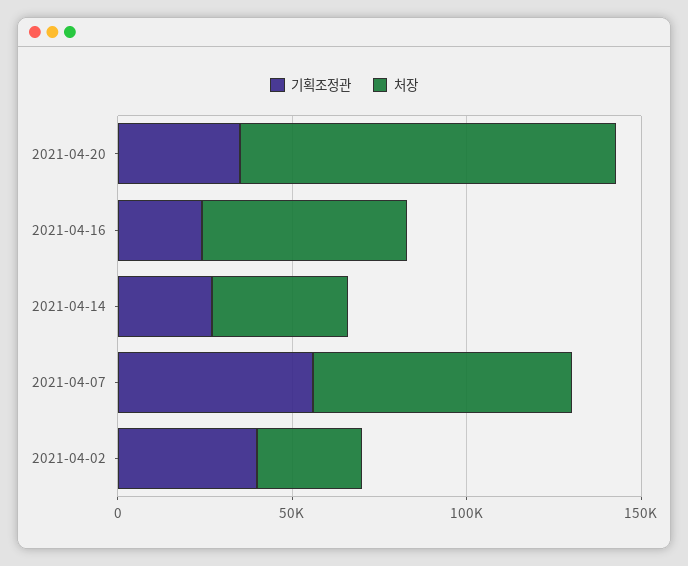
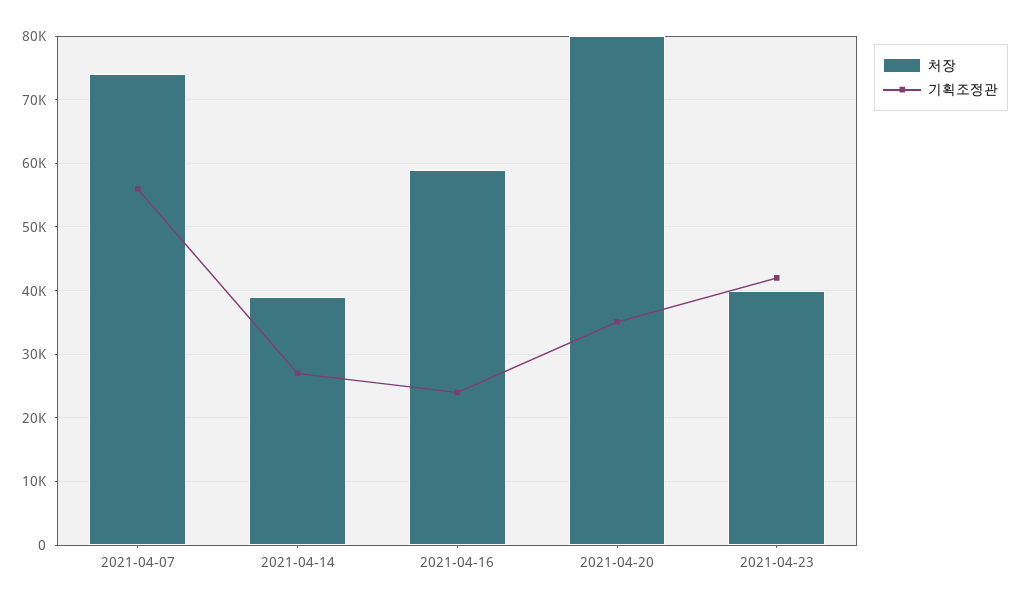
처장, 2021-04-20: 110000 -> 80000
기획조정관, 2021-04-02: 40000 -> none
처장, 2021-04-02: 30000 -> none
처장, 2021-04-23: none -> 40000
기획조정관, 2021-04-23: none -> 42000

